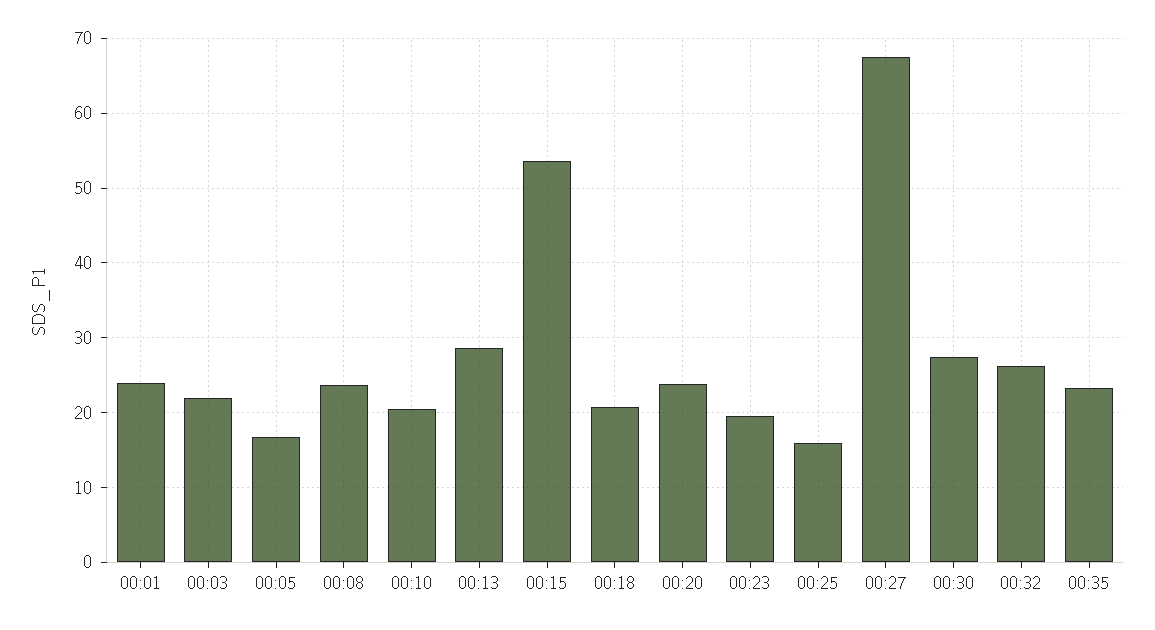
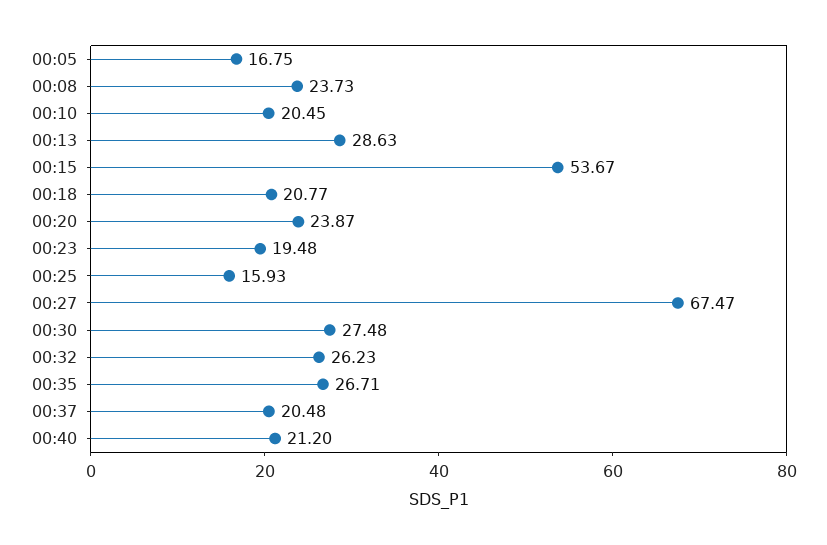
00:01: 24 -> none
00:03: 22 -> none
00:35: 23 -> 26.71
00:37: none -> 20.48
00:40: none -> 21.2

